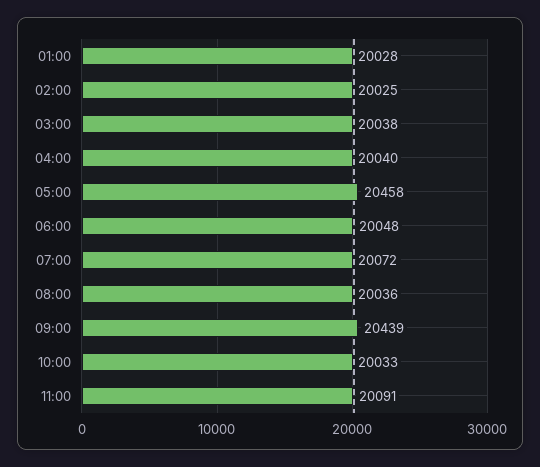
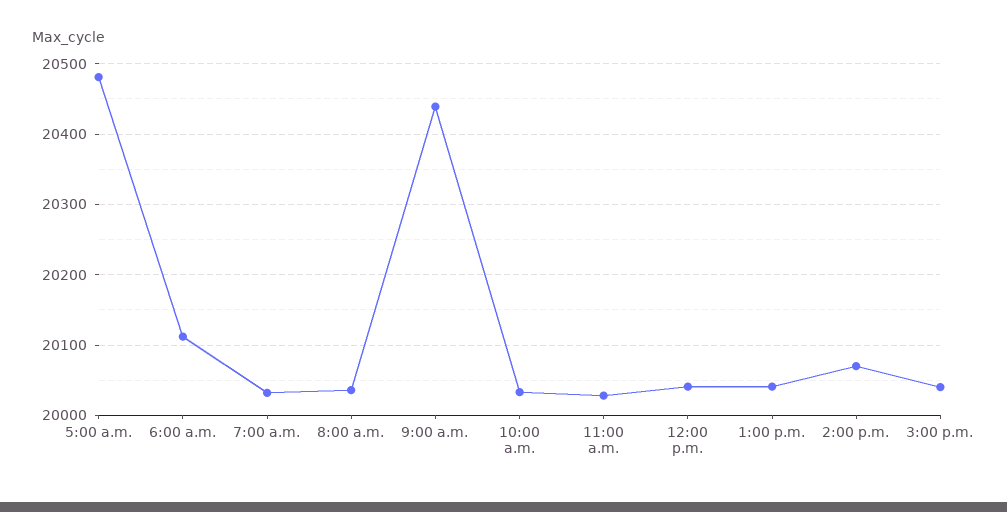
01:00: 20028 -> none
02:00: 20025 -> none
03:00: 20038 -> none
04:00: 20040 -> none
05:00: 20458 -> 20480
06:00: 20048 -> 20110
07:00: 20072 -> 20030
11:00: 20091 -> 20030
12:00 p.m.: none -> 20040
1:00 p.m.: none -> 20040
2:00 p.m.: none -> 20070
3:00 p.m.: none -> 20040

